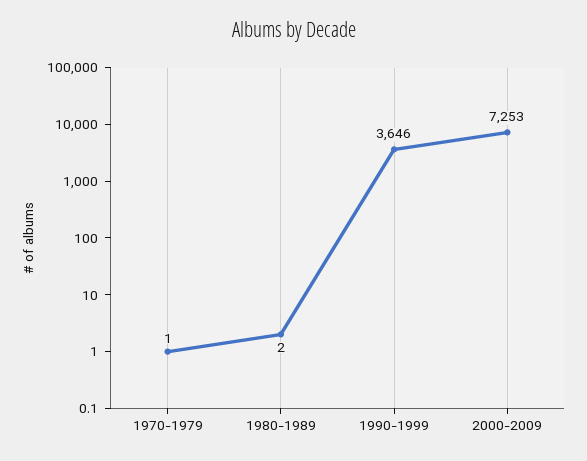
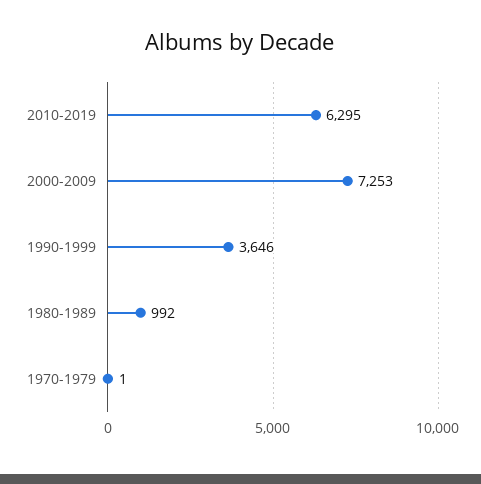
1980-1989: 2 -> 992
2010-2019: none -> 6295

